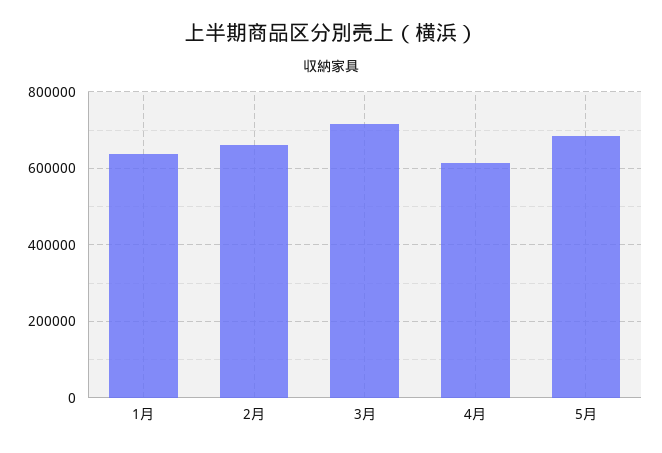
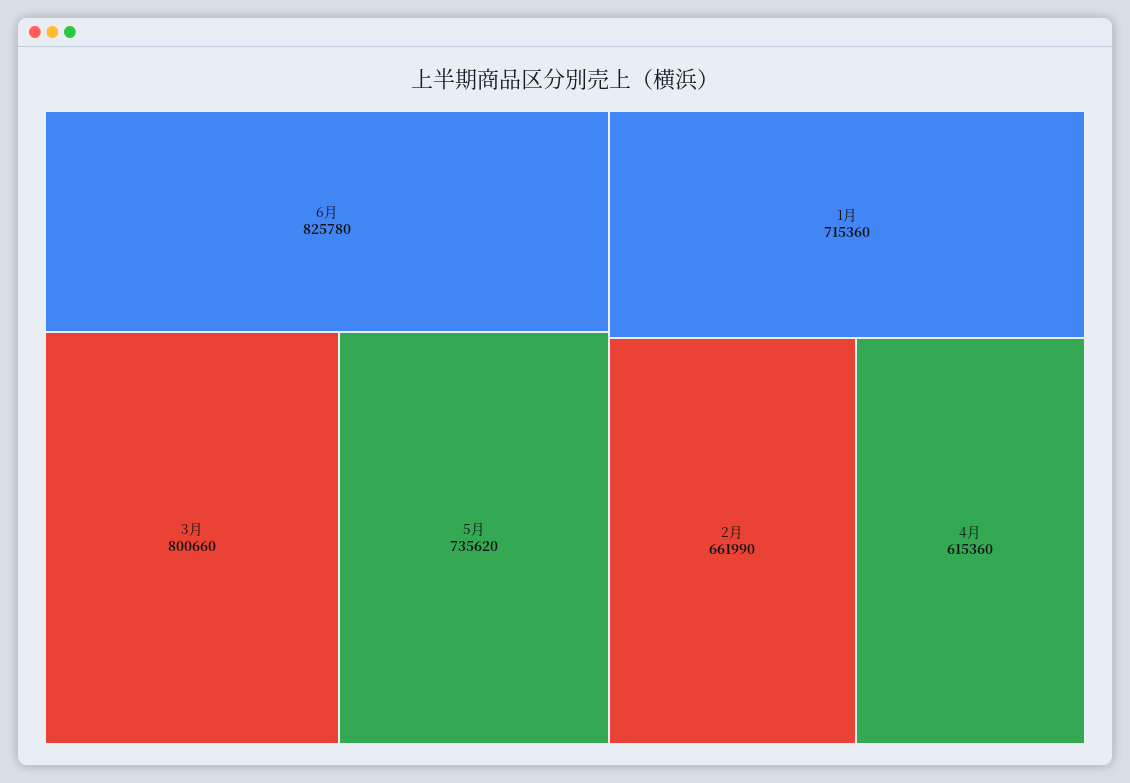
1月: 640000 -> 715360
3月: 720000 -> 800660
5月: 680000 -> 735620
6月: none -> 825780

